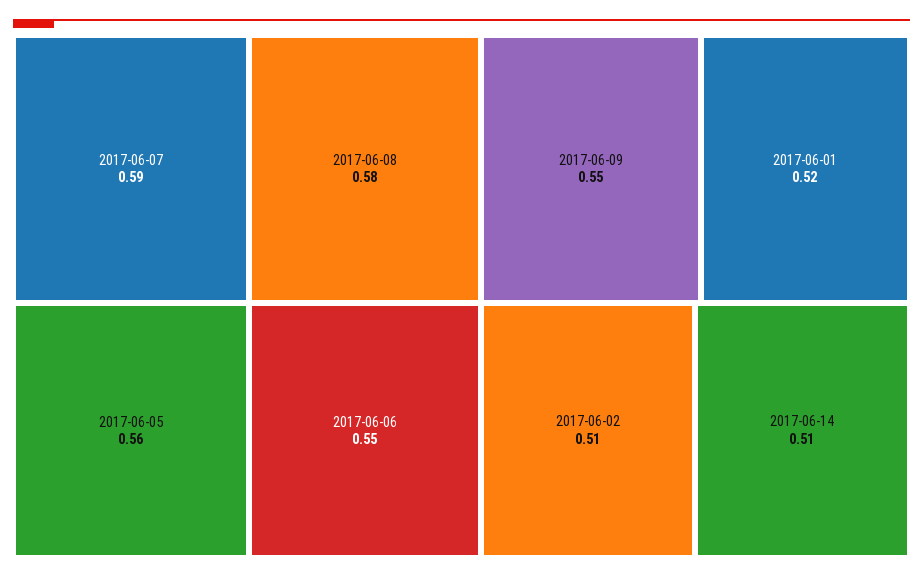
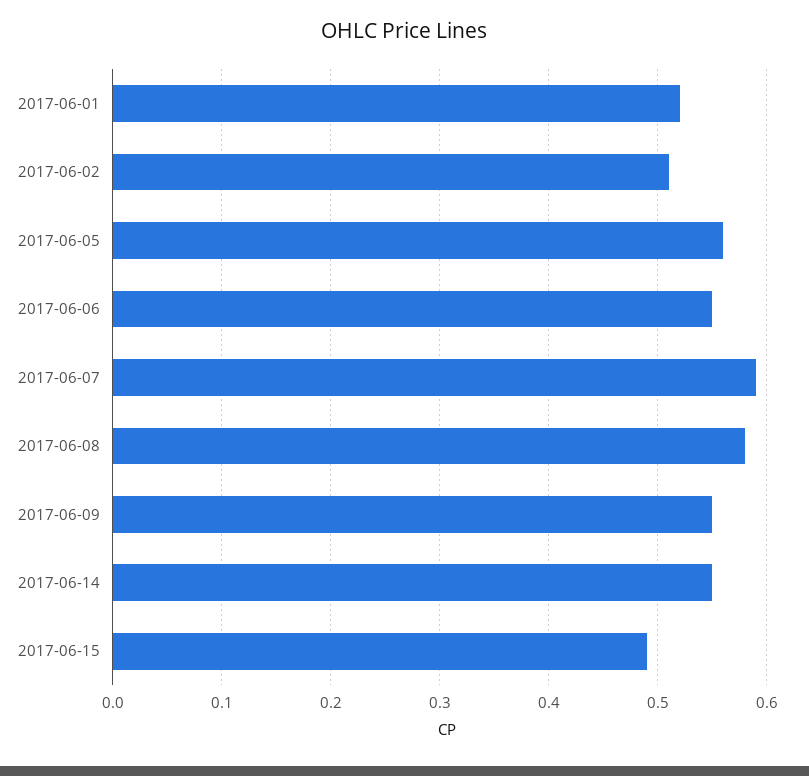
2017-06-14: 0.51 -> 0.55
2017-06-15: none -> 0.49

